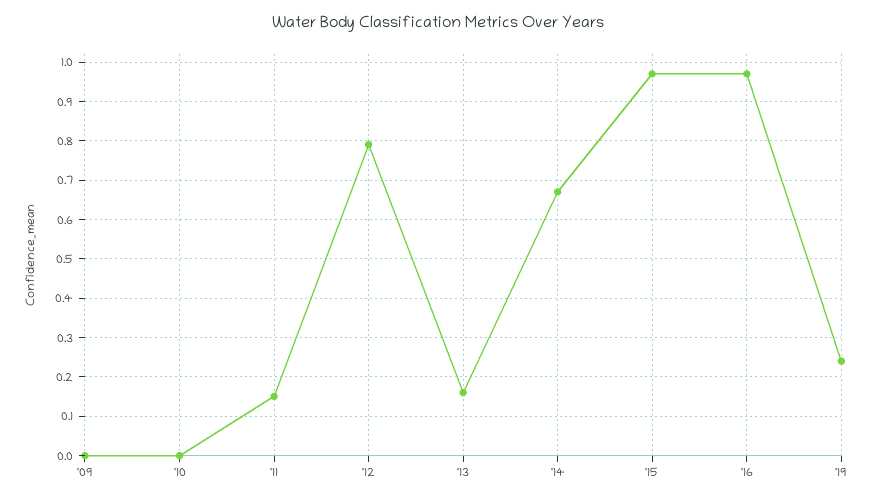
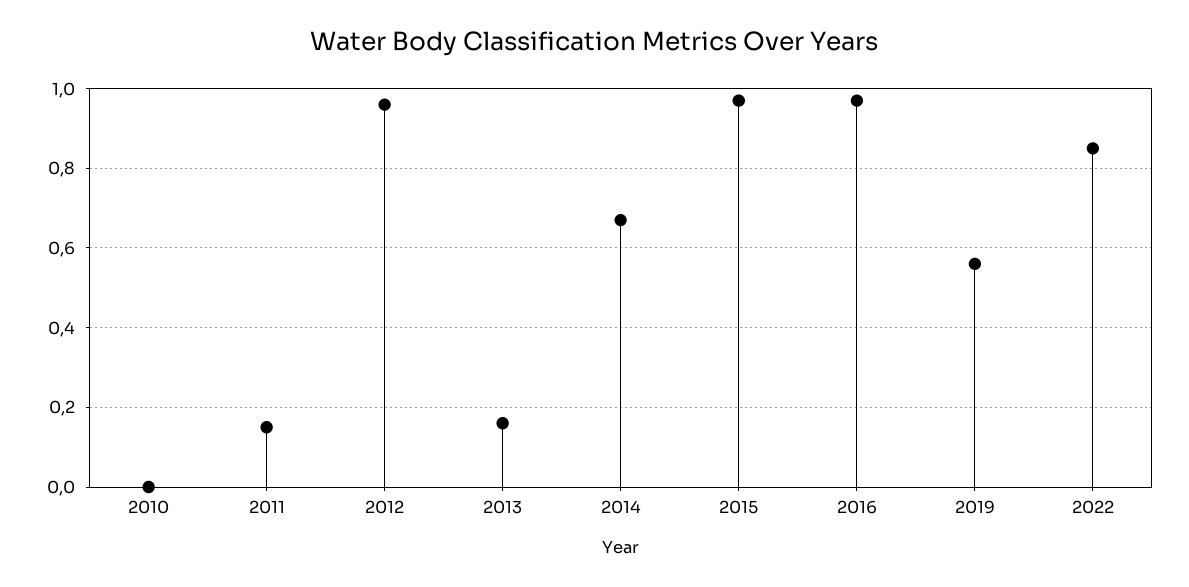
'09: 0 -> none
'12: 0.8 -> 0.95
'19: 0.25 -> 0.55
2022: none -> 0.85

